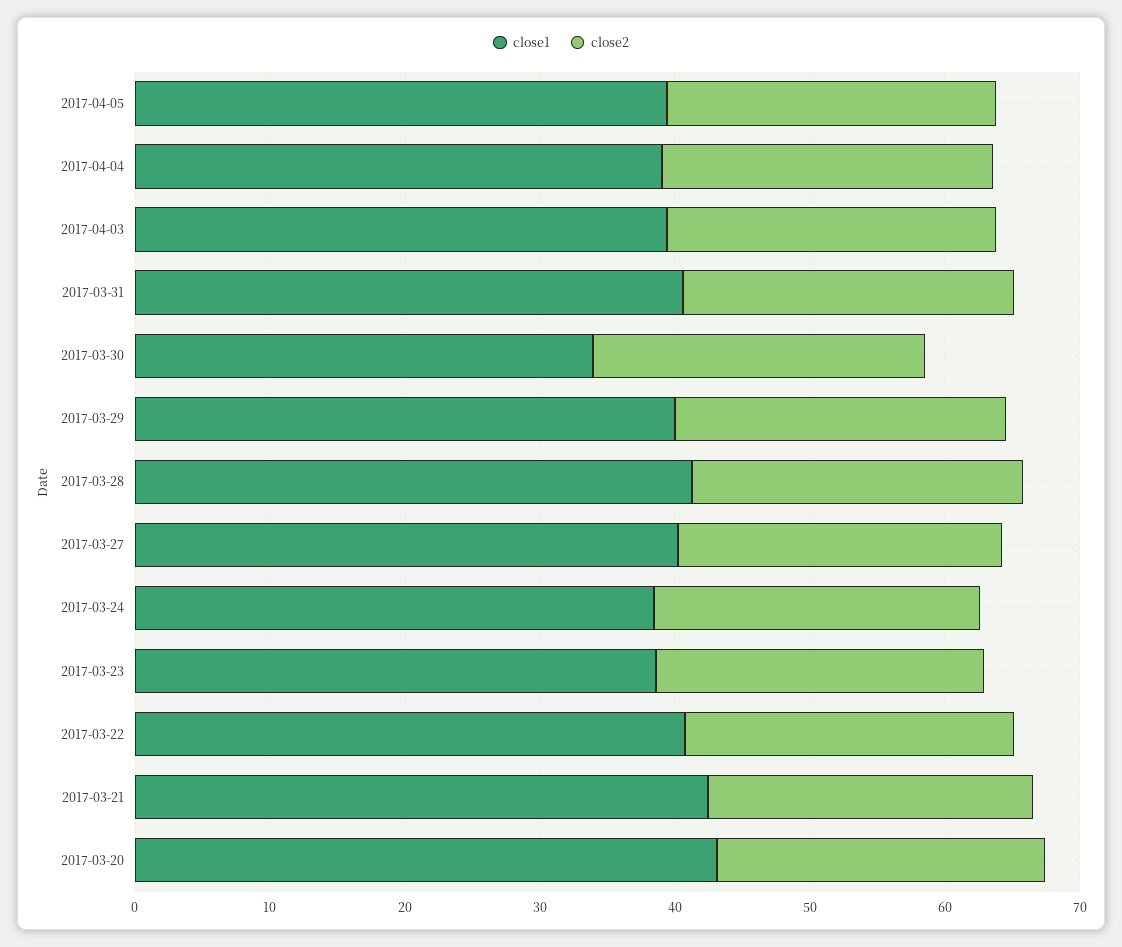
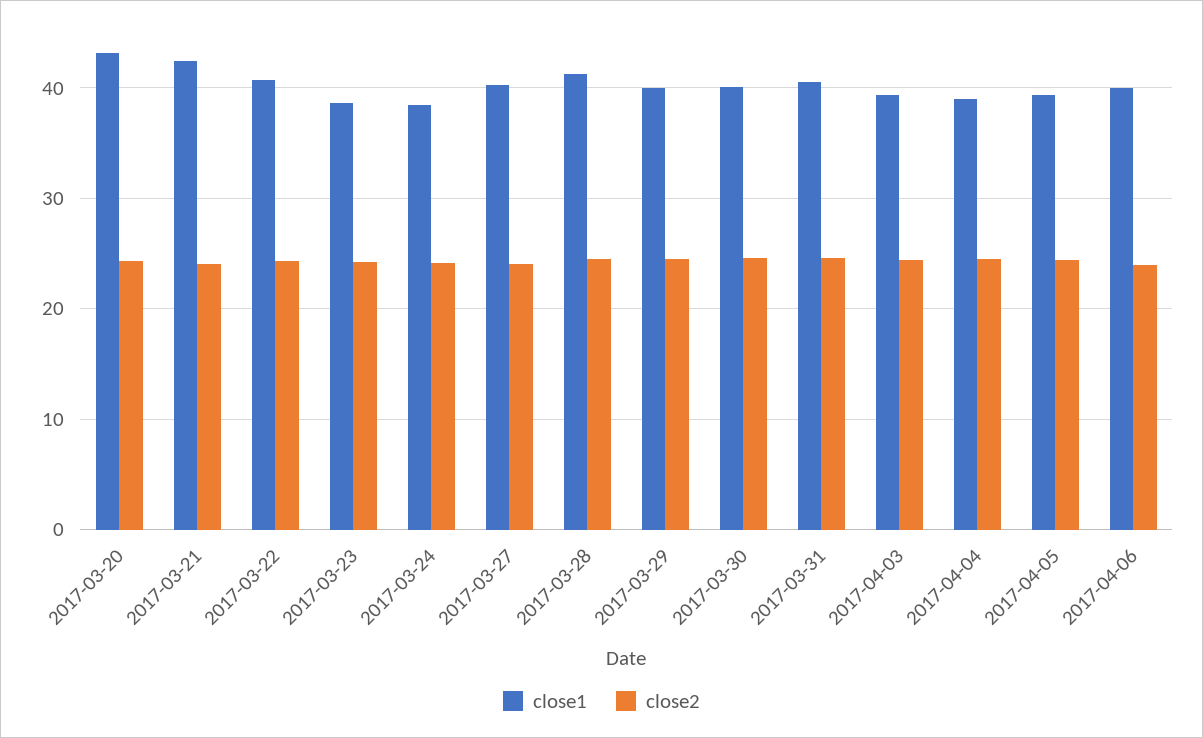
close1, 2017-03-30: 34 -> 40
close1, 2017-04-06: none -> 40
close2, 2017-04-06: none -> 24

